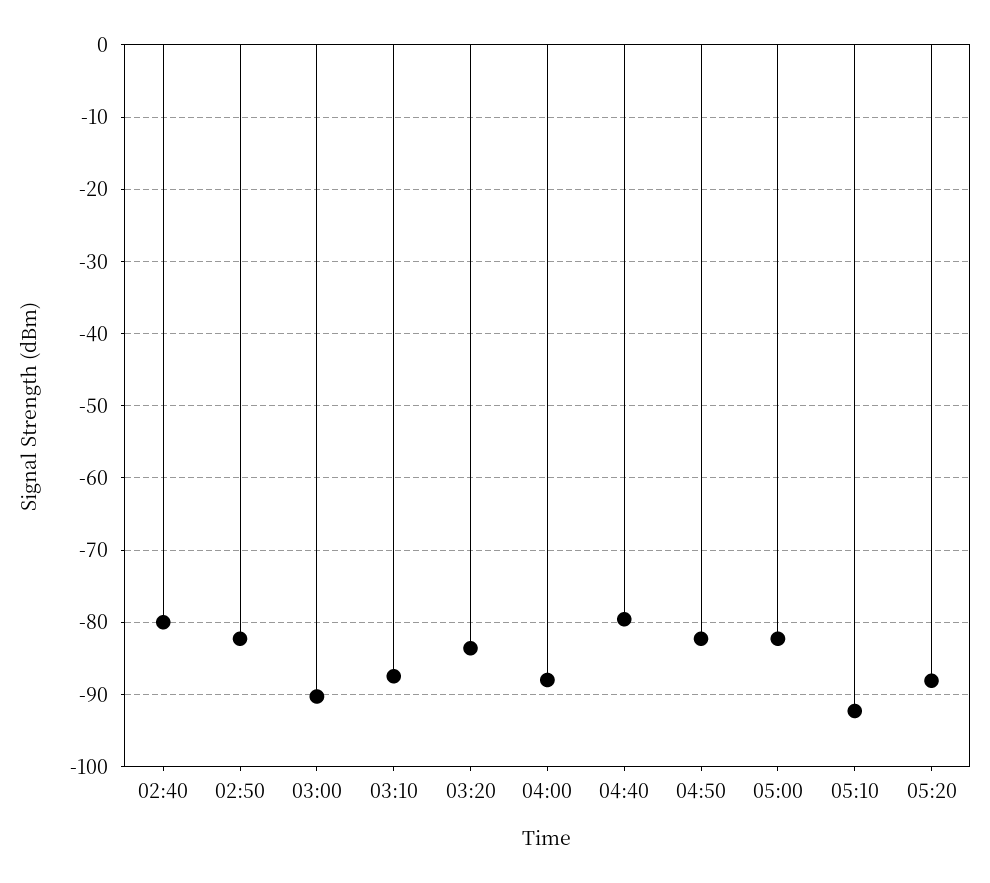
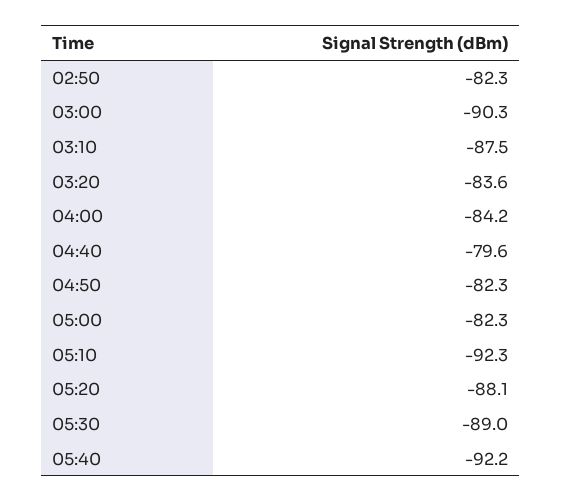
02:40: -80 -> none
04:00: -88 -> -84.2
05:30: none -> -89
05:40: none -> -92.2

